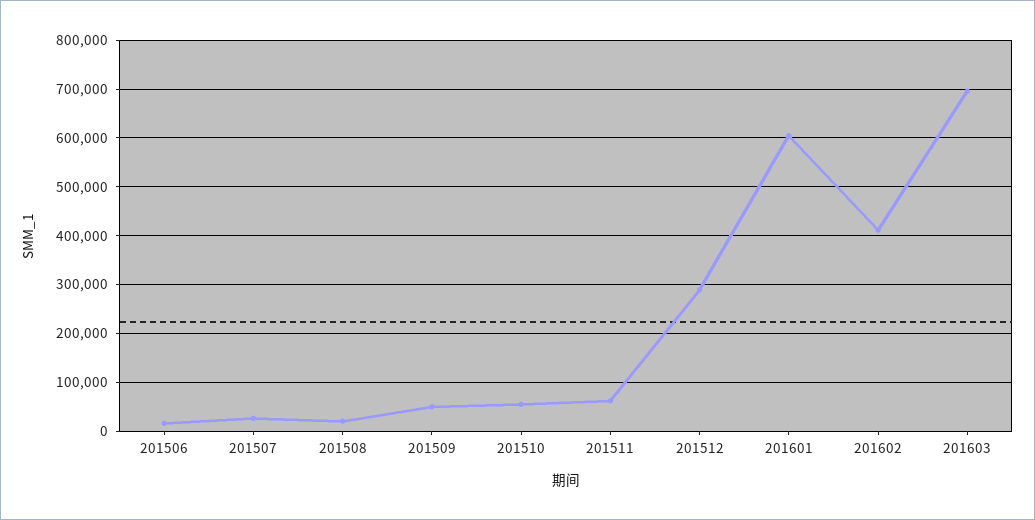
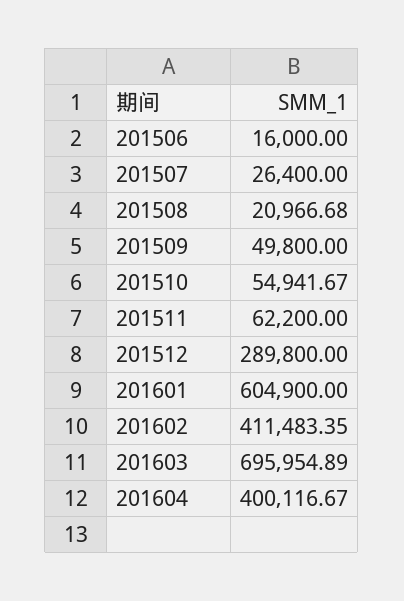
201604: none -> 400116.67

